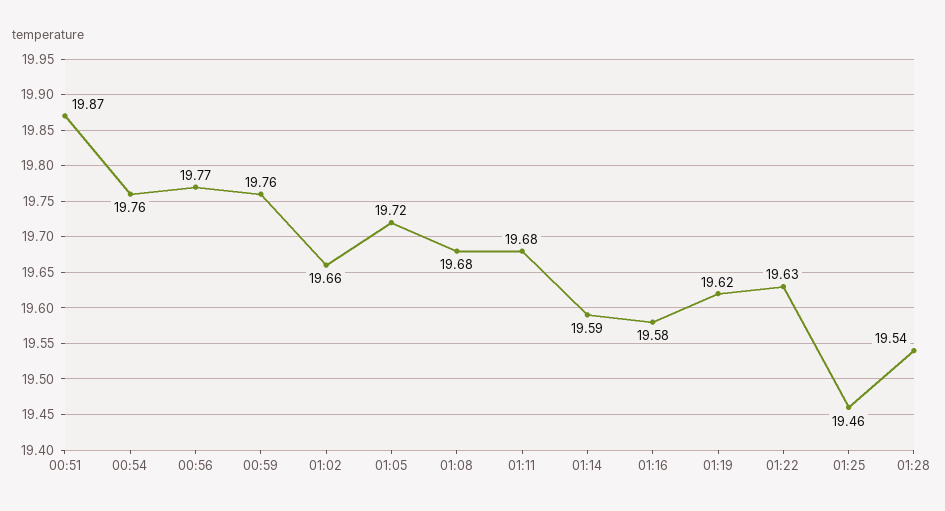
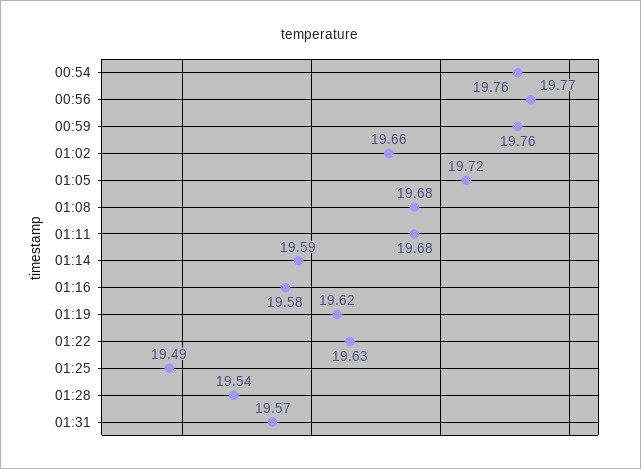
00:51: 19.87 -> none
01:25: 19.46 -> 19.49
01:31: none -> 19.57

